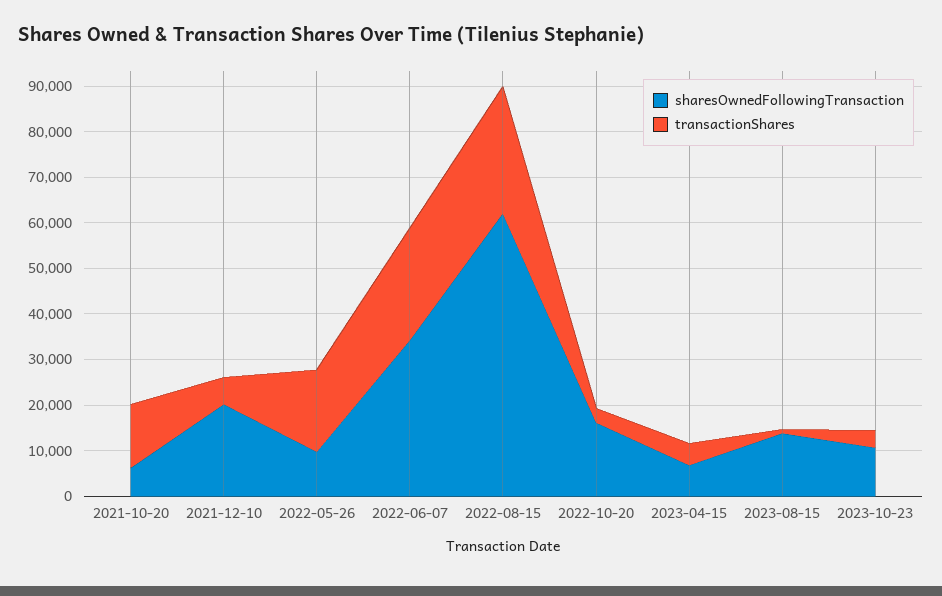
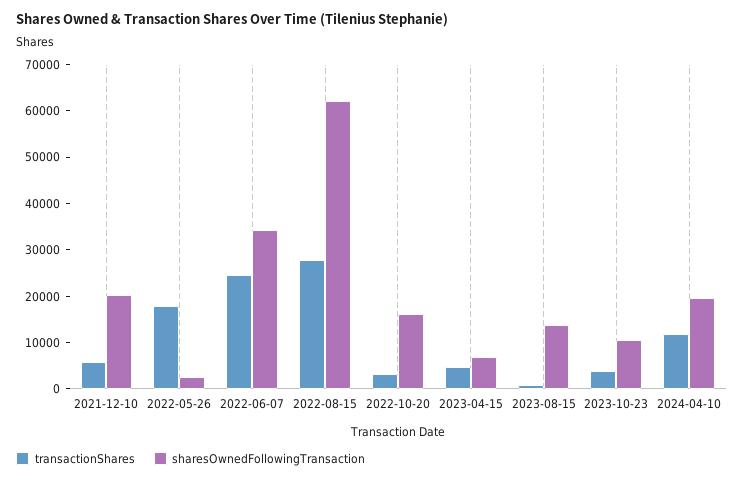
sharesOwnedFollowingTransaction, 2021-10-20: 6000 -> none
transactionShares, 2021-10-20: 14000 -> none
sharesOwnedFollowingTransaction, 2022-05-26: 10000 -> 2000
transactionShares, 2024-04-10: none -> 12000
sharesOwnedFollowingTransaction, 2024-04-10: none -> 20000

